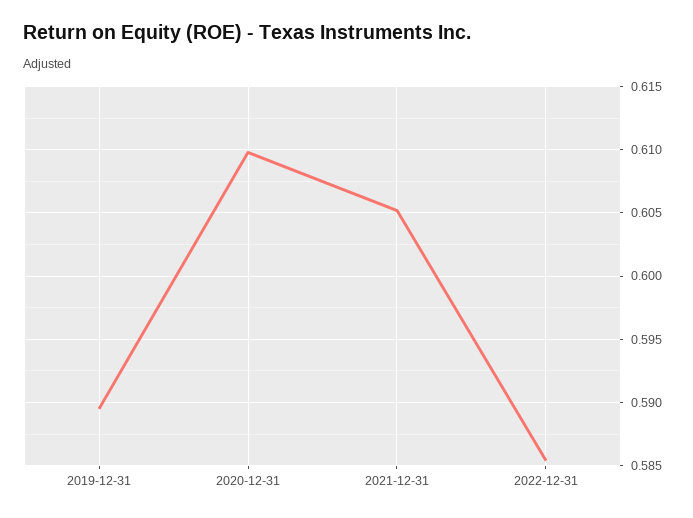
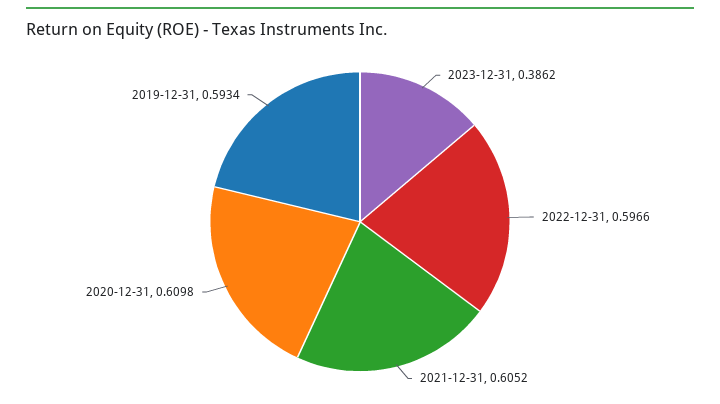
2019-12-31: 0.5895 -> 0.5934
2022-12-31: 0.5855 -> 0.5966
2023-12-31: none -> 0.3862

